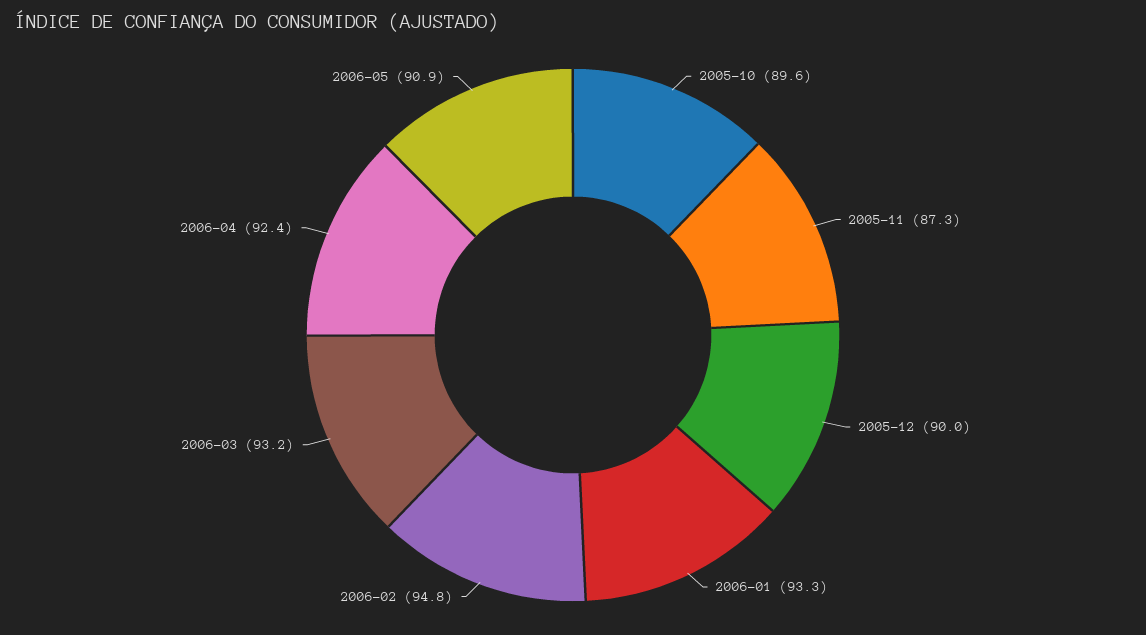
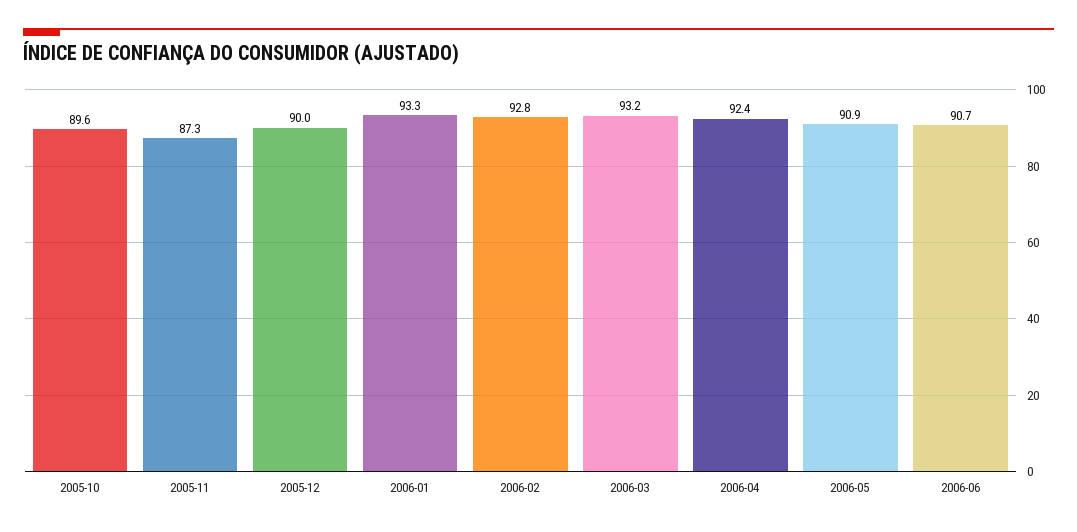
2006-02: 94.8 -> 92.8
2006-06: none -> 90.7

